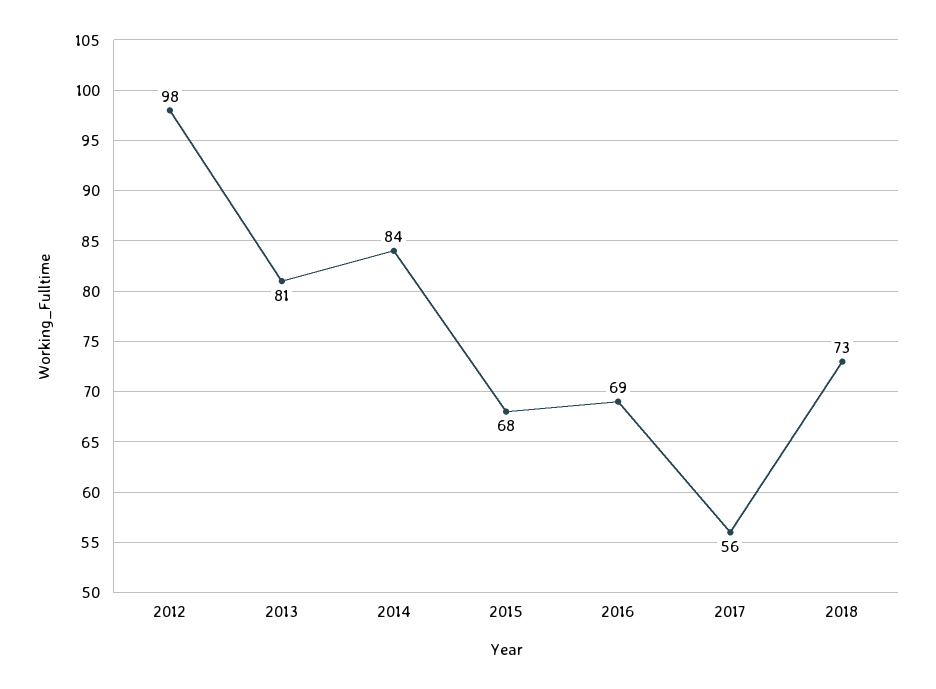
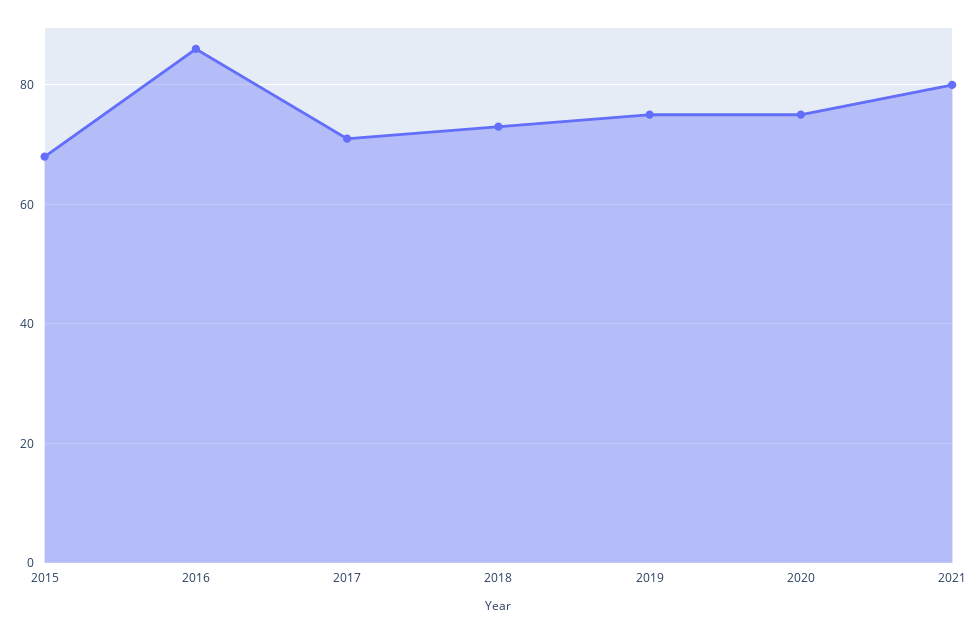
2012: 98 -> none
2013: 81 -> none
2014: 84 -> none
2016: 69 -> 85
2017: 56 -> 70
2019: none -> 75
2020: none -> 75
2021: none -> 80

